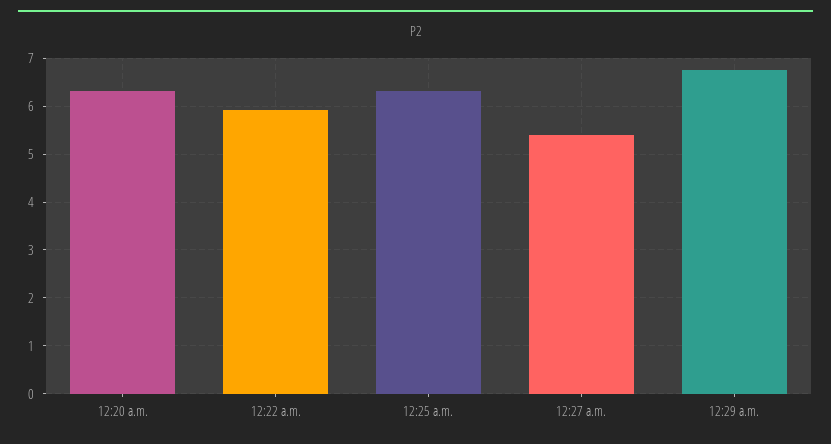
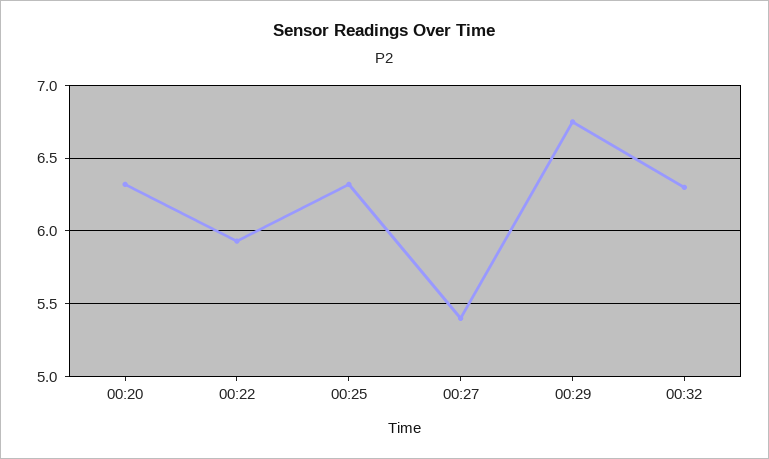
00:32: none -> 6.3

